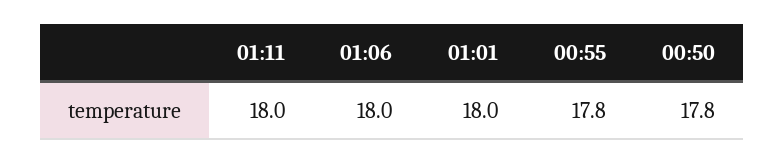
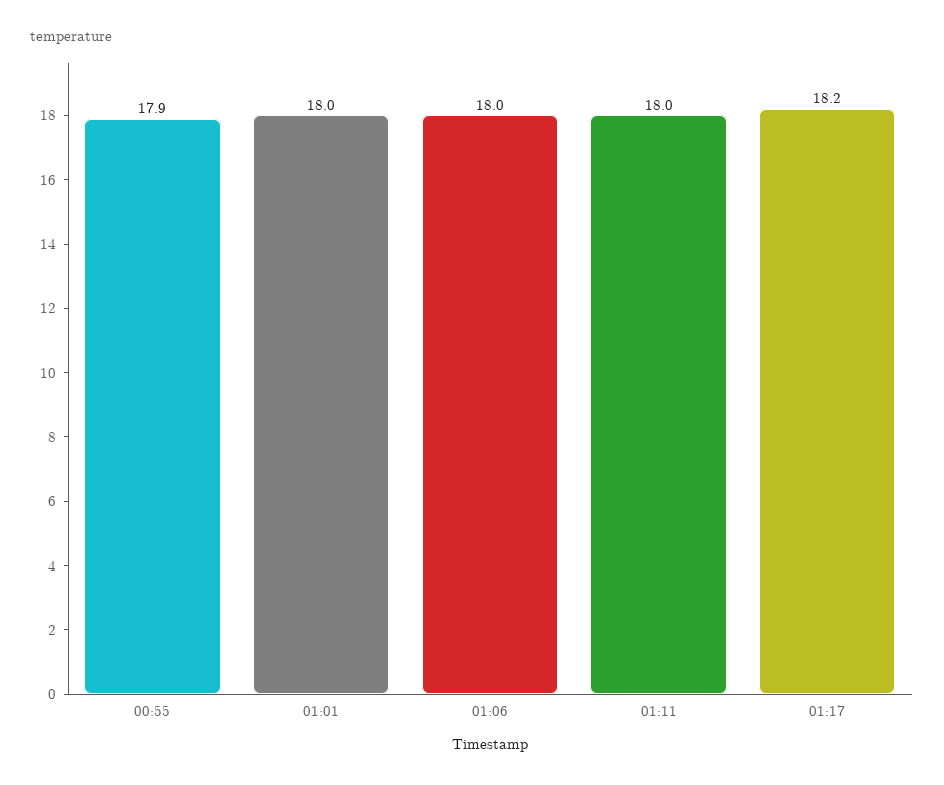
00:55: 17.8 -> 17.9
00:50: 17.8 -> none
01:17: none -> 18.2

